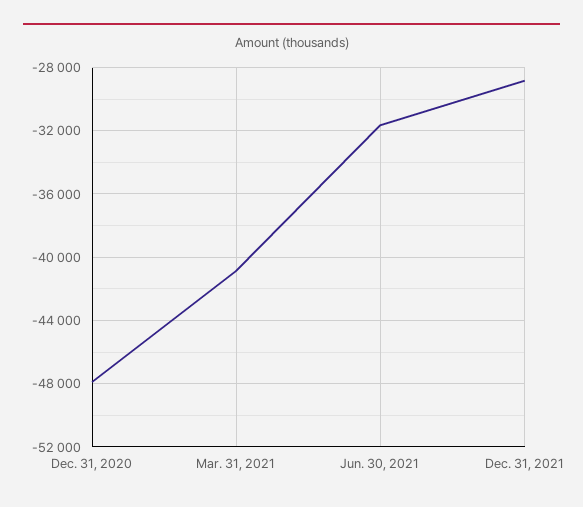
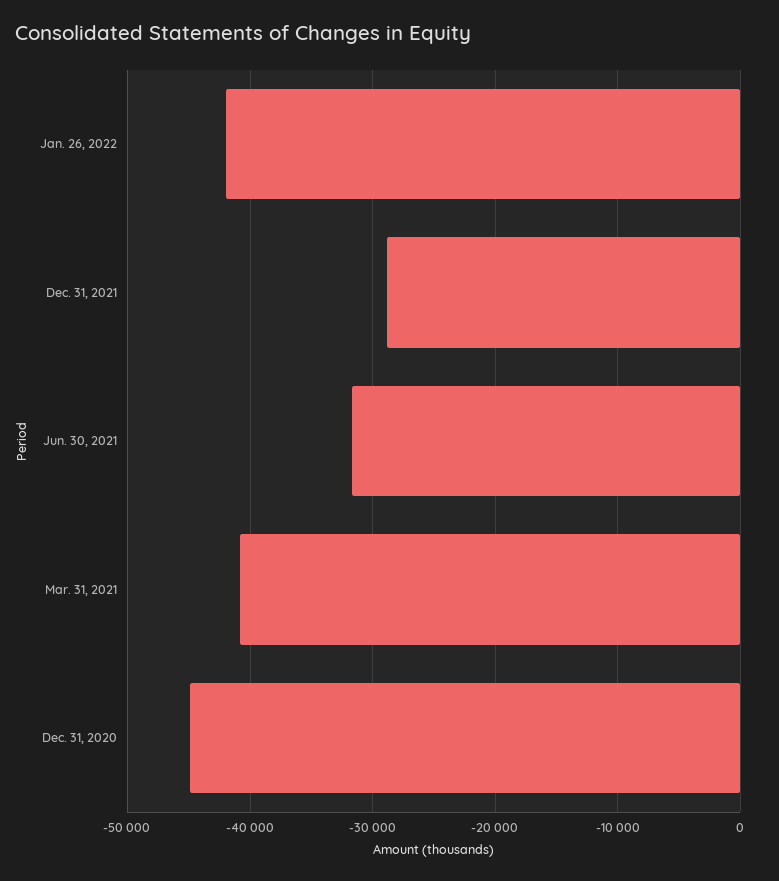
Dec. 31, 2020: -48000 -> -45000
Jan. 26, 2022: none -> -42000

